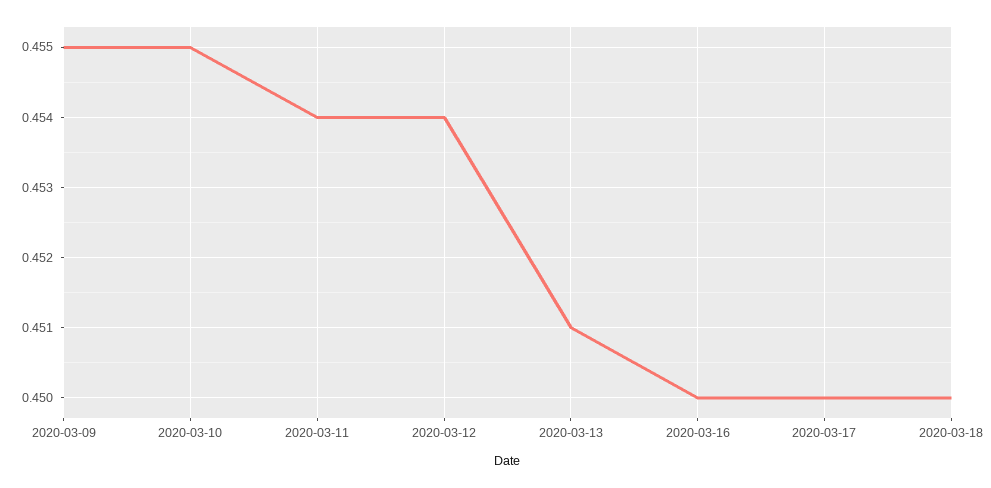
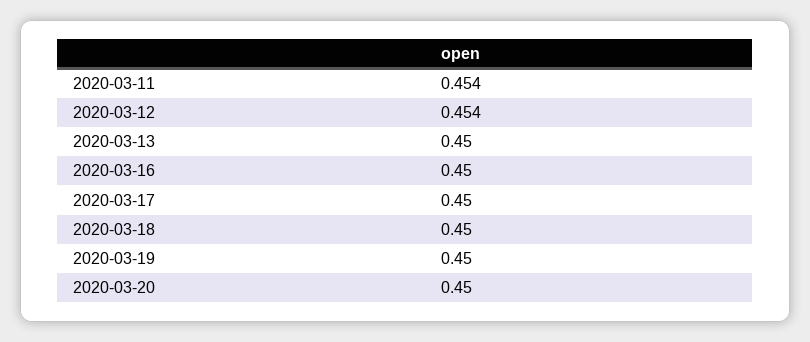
2020-03-09: 0.455 -> none
2020-03-10: 0.455 -> none
2020-03-13: 0.451 -> 0.45
2020-03-19: none -> 0.45
2020-03-20: none -> 0.45

